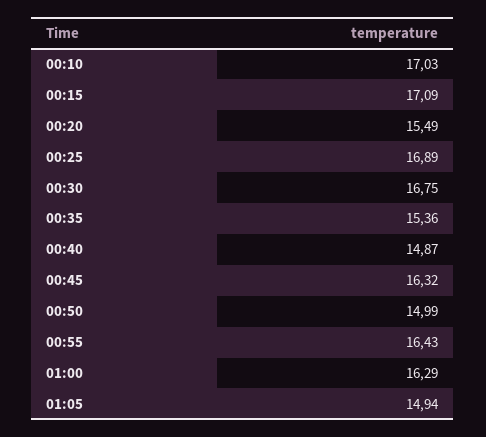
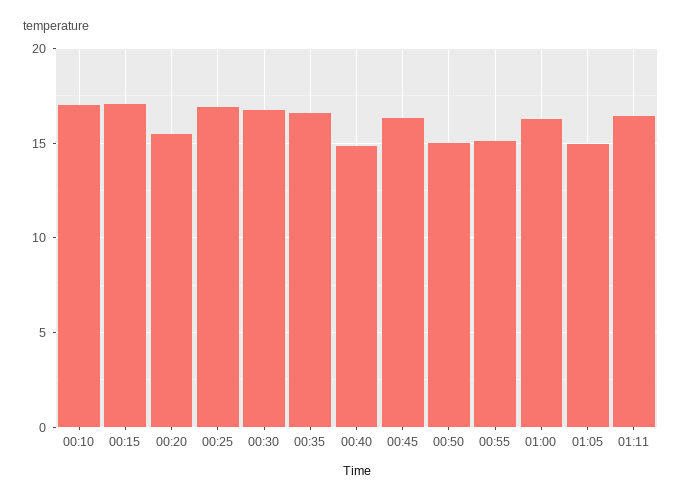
00:35: 15.36 -> 16.5
00:55: 16.43 -> 15
01:11: none -> 16.5

